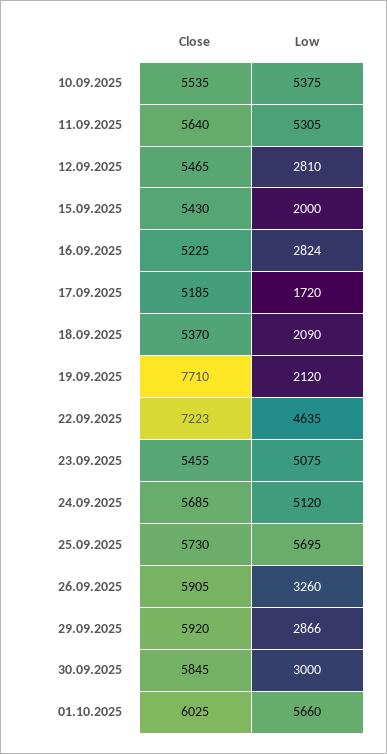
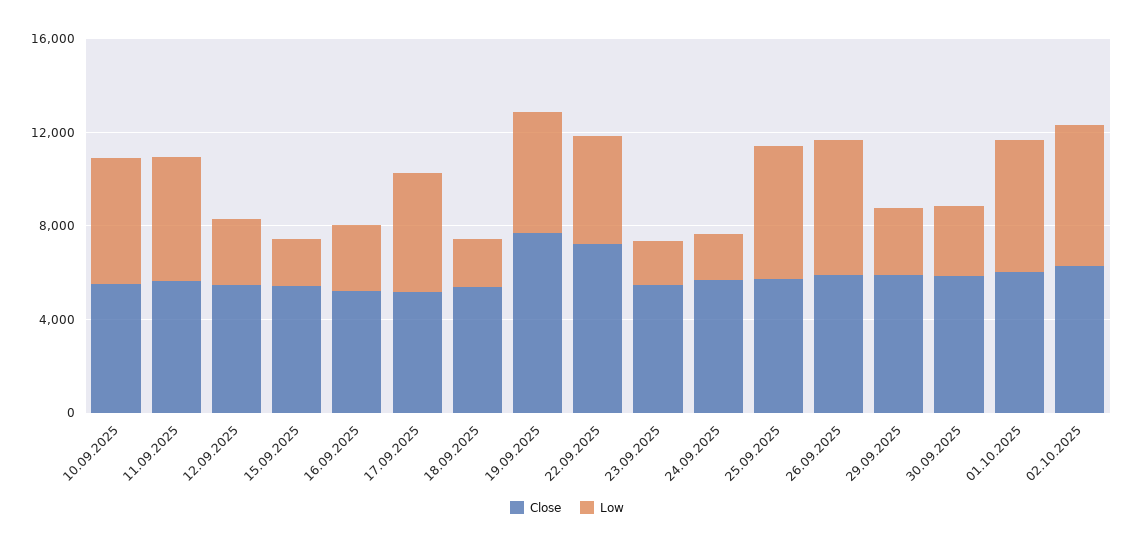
Low, 17.09.2025: 1720 -> 5000
Low, 19.09.2025: 2120 -> 5000
Low, 23.09.2025: 5075 -> 2000
Low, 24.09.2025: 5120 -> 2000
Low, 26.09.2025: 3260 -> 6000
Close, 02.10.2025: none -> 6000
Low, 02.10.2025: none -> 6000

